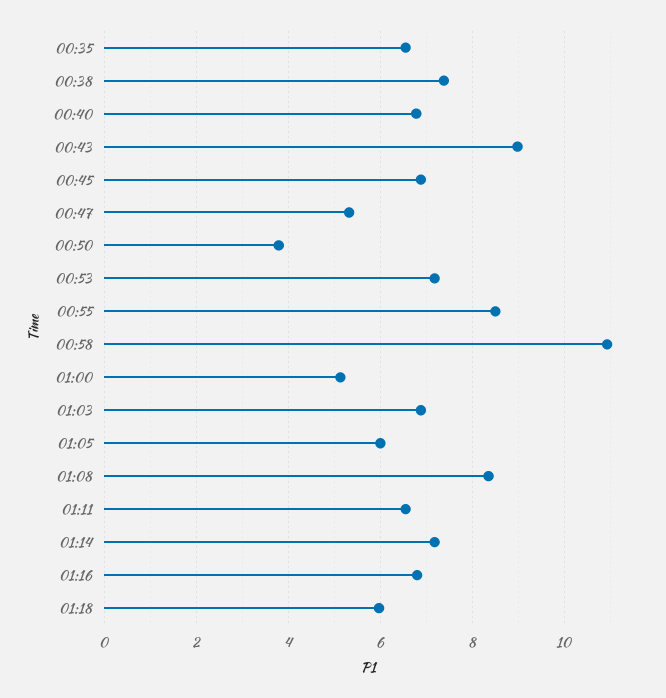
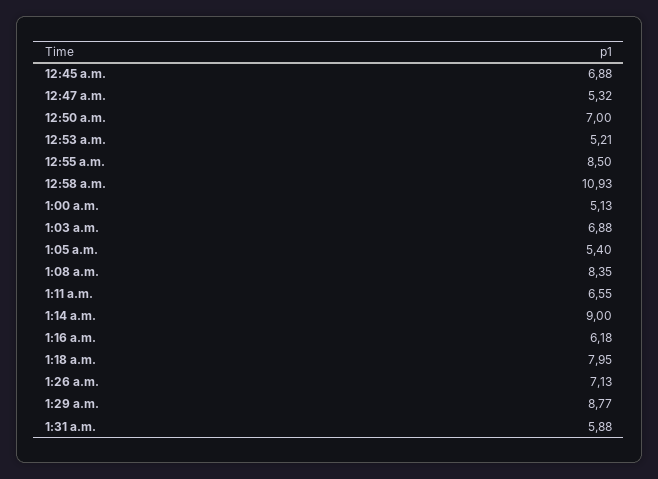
00:35: 6.6 -> none
00:38: 7.4 -> none
00:40: 6.8 -> none
00:43: 9 -> none
00:50: 3.8 -> 7
00:53: 7.2 -> 5.21
01:05: 6 -> 5.4
01:14: 7.2 -> 9
01:16: 6.8 -> 6.18
01:18: 6 -> 7.95
1:26 a.m.: none -> 7.13
1:29 a.m.: none -> 8.77
1:31 a.m.: none -> 5.88

